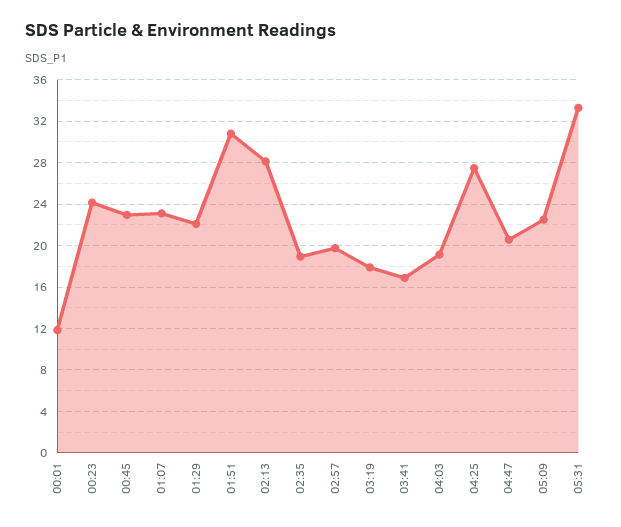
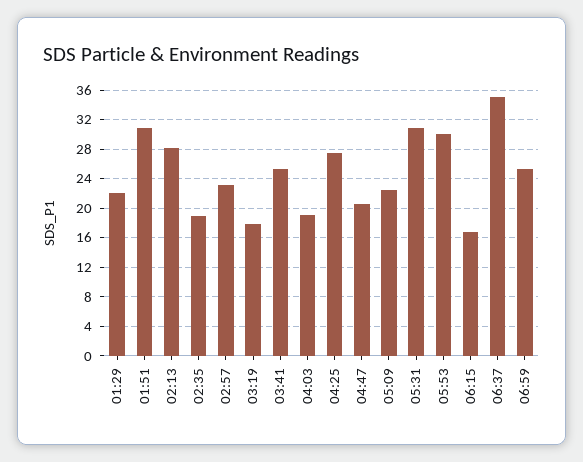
00:01: 12 -> none
00:23: 24 -> none
00:45: 23 -> none
01:07: 23 -> none
02:57: 20 -> 23
03:41: 17 -> 25
05:31: 33 -> 31
05:53: none -> 30
06:15: none -> 17
06:37: none -> 35
06:59: none -> 25

